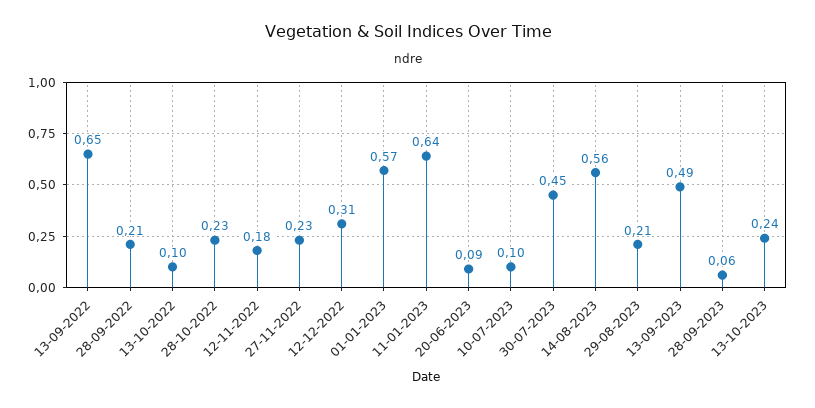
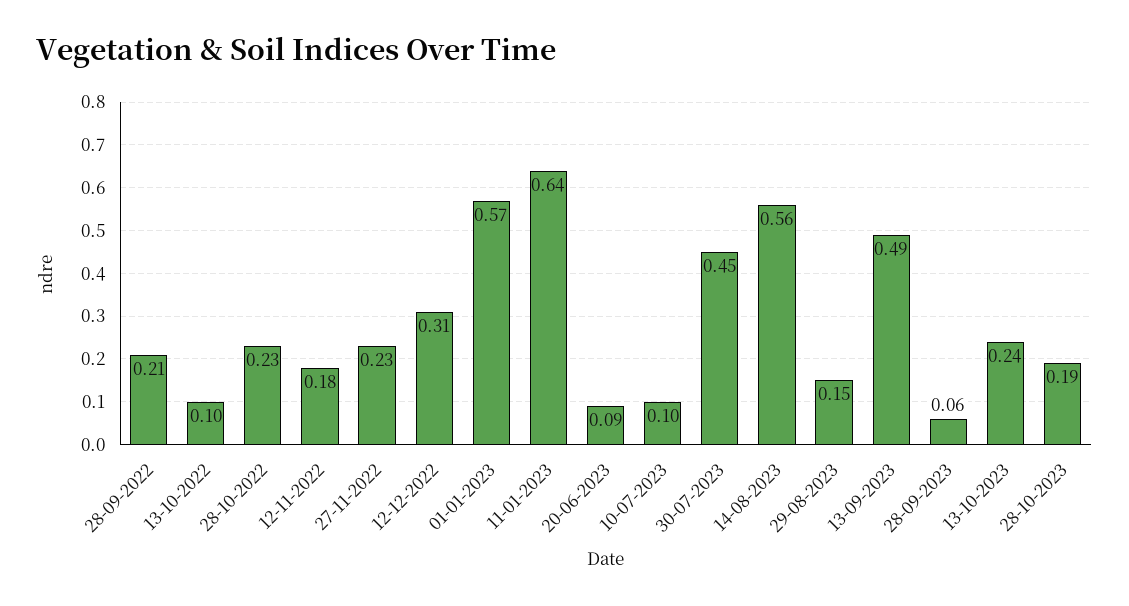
13-09-2022: 0.65 -> none
29-08-2023: 0.21 -> 0.15
28-10-2023: none -> 0.19

